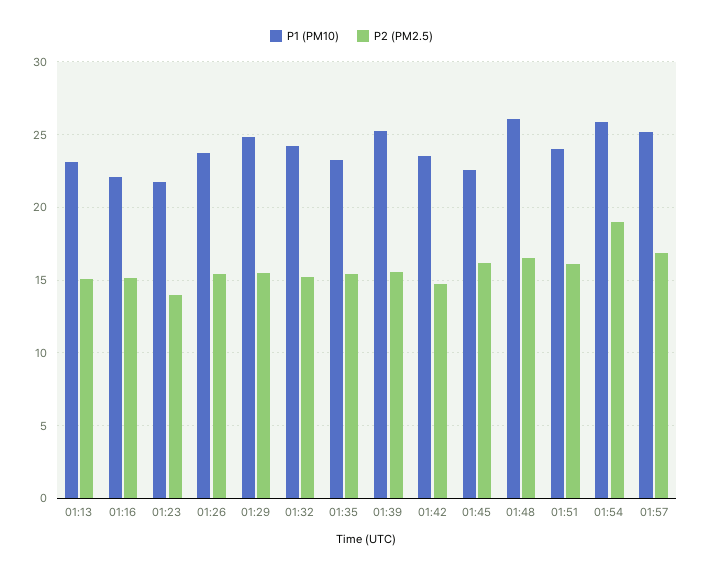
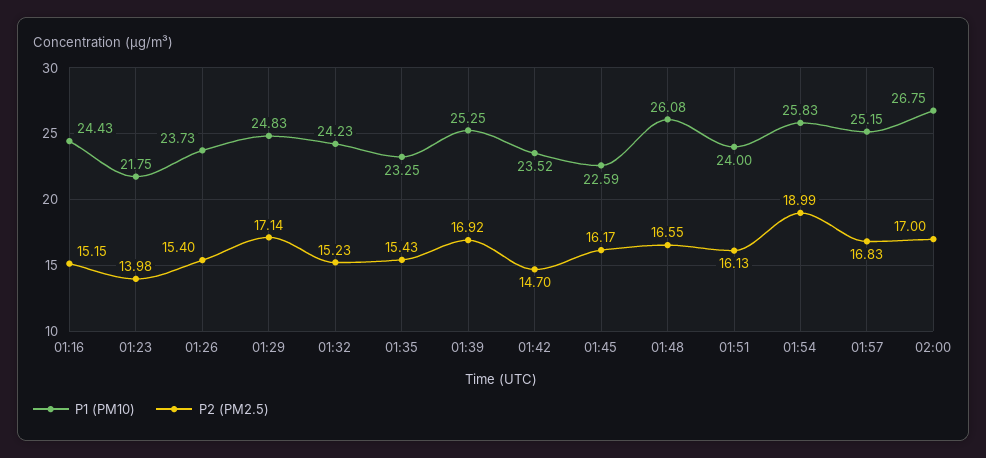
P1 (PM10), 01:13: 23 -> none
P2 (PM2.5), 01:13: 15 -> none
P1 (PM10), 01:16: 22 -> 24.43
P2 (PM2.5), 01:29: 15.5 -> 17.14
P2 (PM2.5), 01:39: 15.5 -> 16.92
P1 (PM10), 02:00: none -> 26.75
P2 (PM2.5), 02:00: none -> 17

